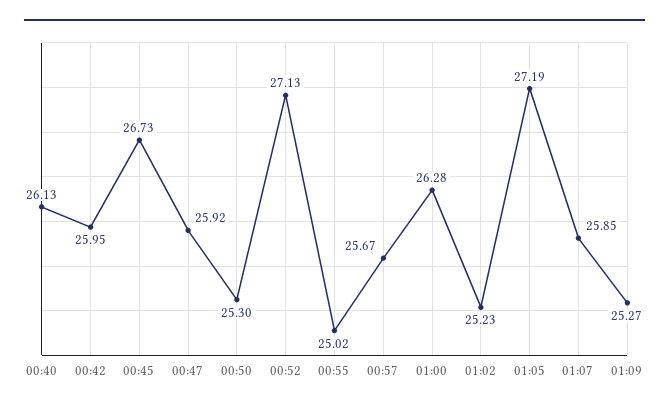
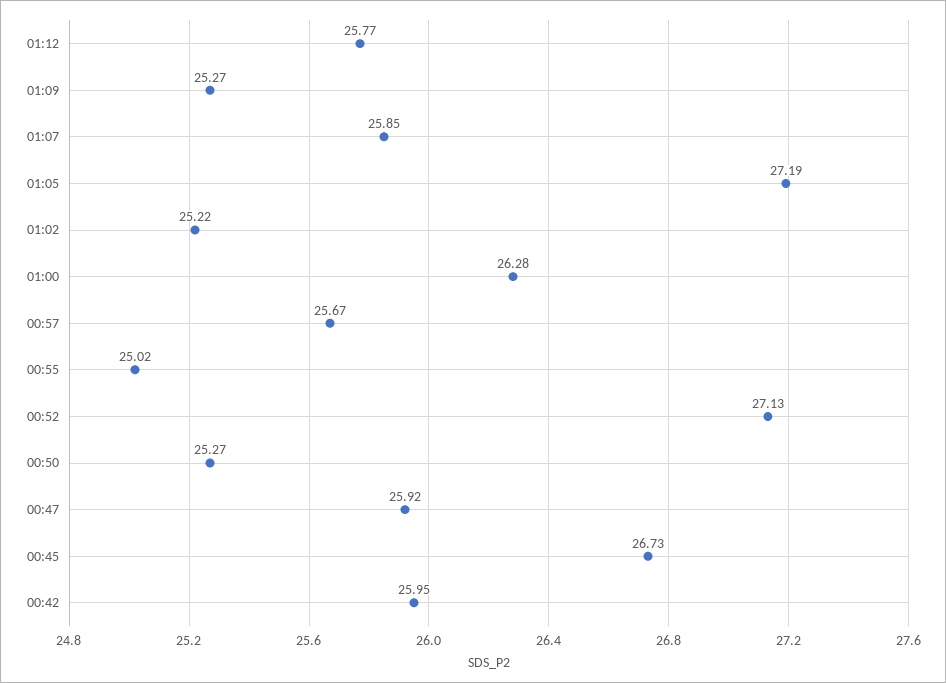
00:40: 26.13 -> none
00:50: 25.3 -> 25.27
01:02: 25.23 -> 25.22
01:12: none -> 25.77

